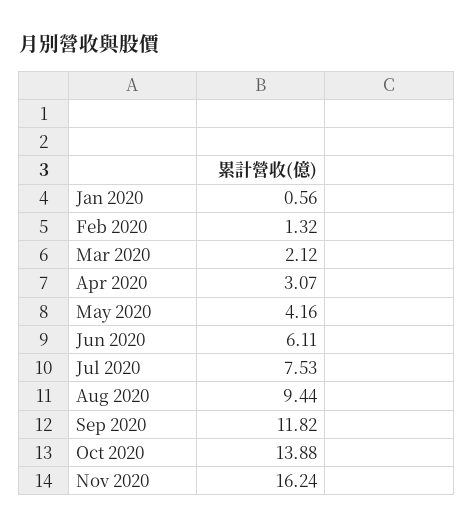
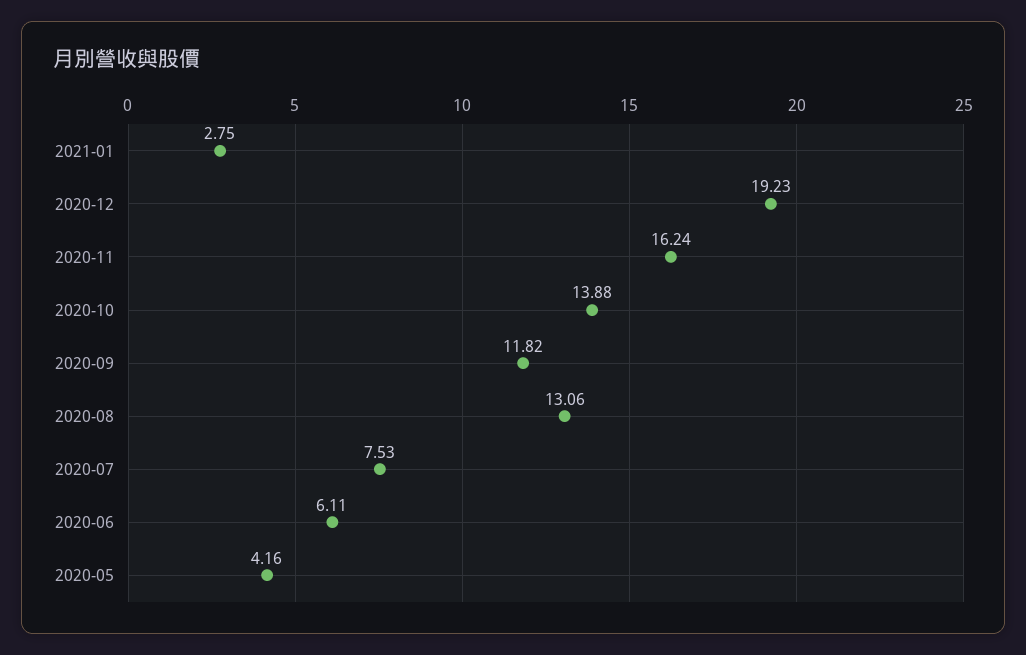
Jan 2020: 0.56 -> none
Feb 2020: 1.32 -> none
Mar 2020: 2.12 -> none
Apr 2020: 3.07 -> none
Aug 2020: 9.44 -> 13.06
2021-01: none -> 2.75
2020-12: none -> 19.23

